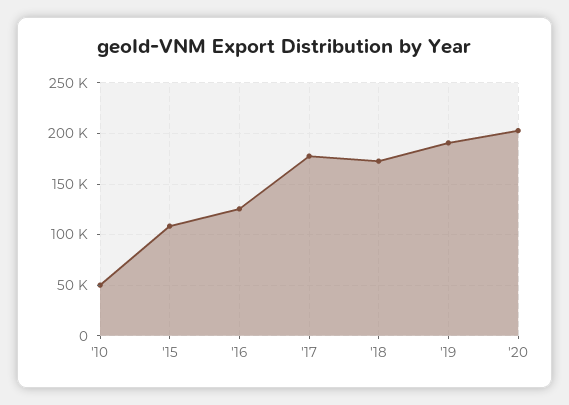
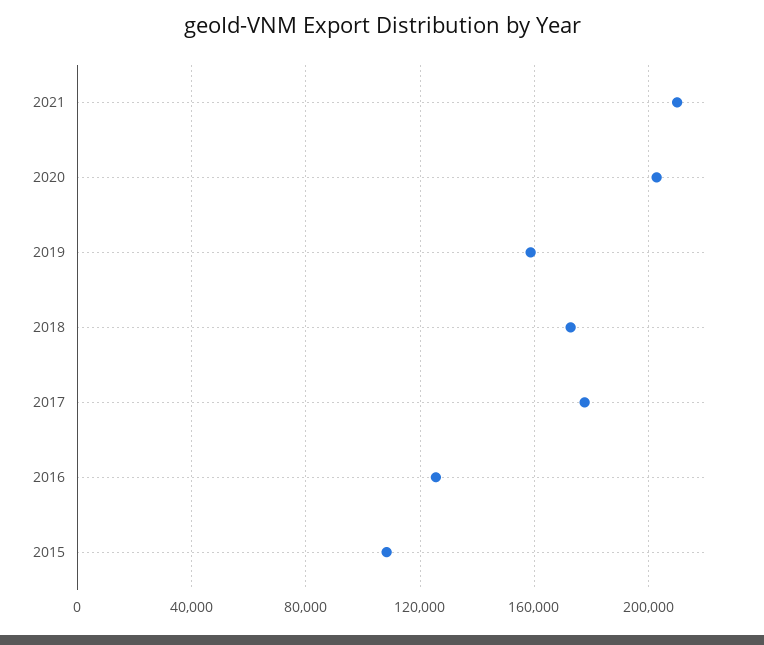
'10: 50000 -> none
'19: 190000 -> 160000
2021: none -> 210000

